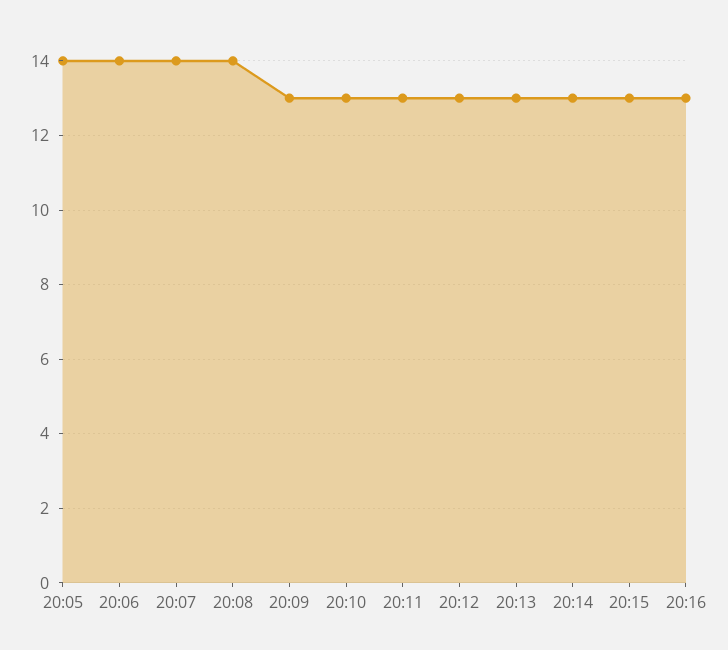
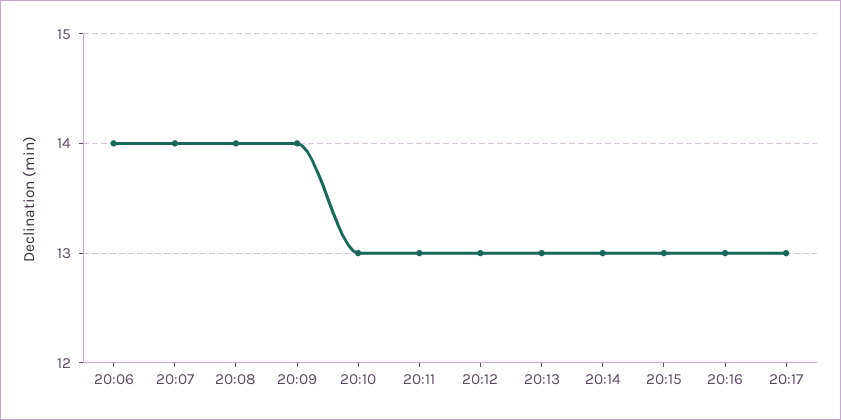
20:05: 14 -> none
20:09: 13 -> 14
20:17: none -> 13

